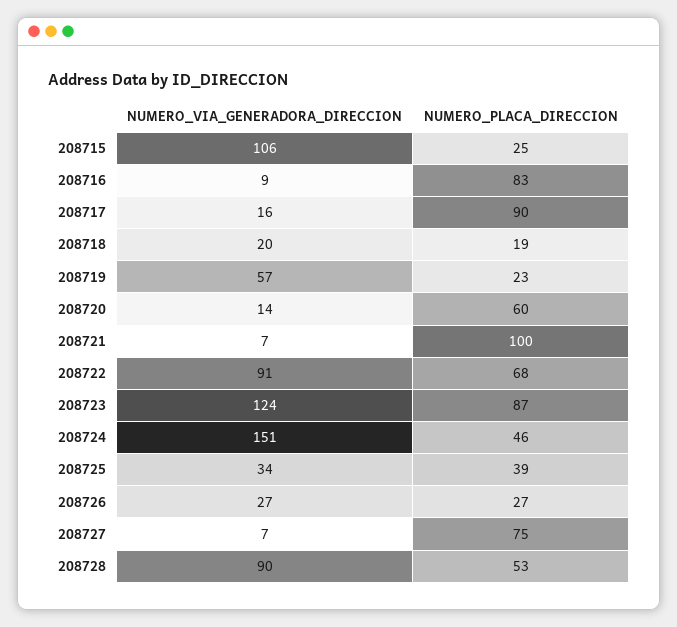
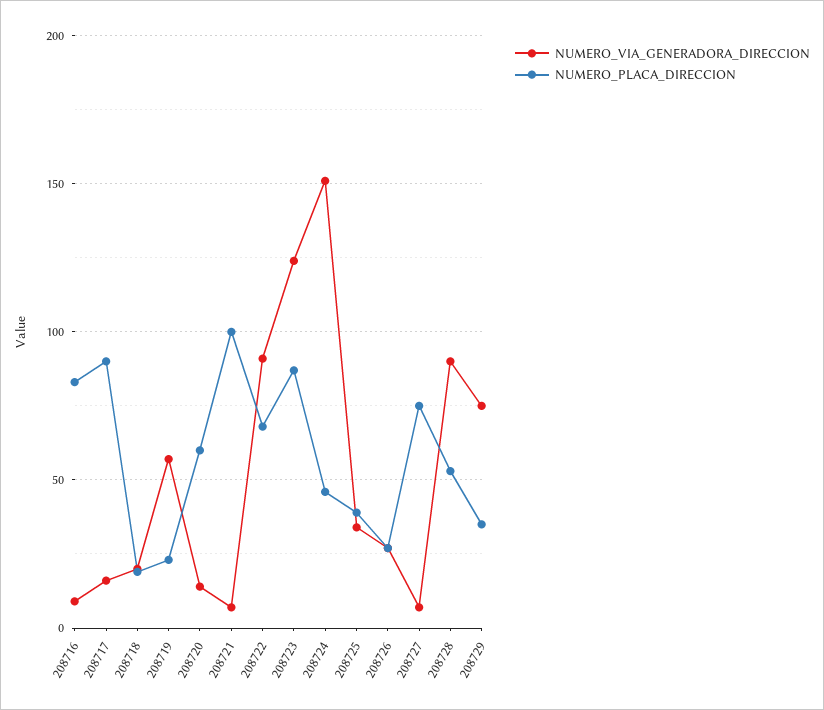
NUMERO_VIA_GENERADORA_DIRECCION, 208715: 106 -> none
NUMERO_PLACA_DIRECCION, 208715: 25 -> none
NUMERO_VIA_GENERADORA_DIRECCION, 208729: none -> 75
NUMERO_PLACA_DIRECCION, 208729: none -> 35

